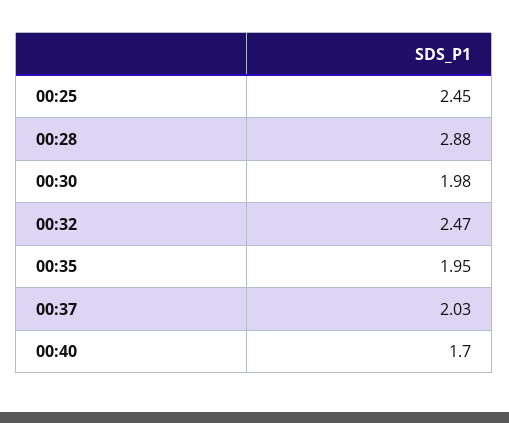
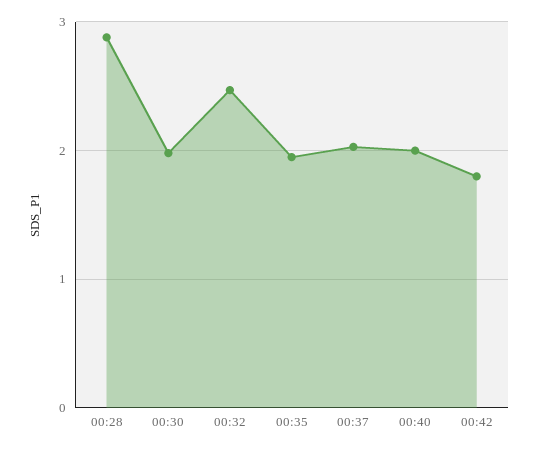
00:25: 2.45 -> none
00:40: 1.7 -> 2
00:42: none -> 1.8

